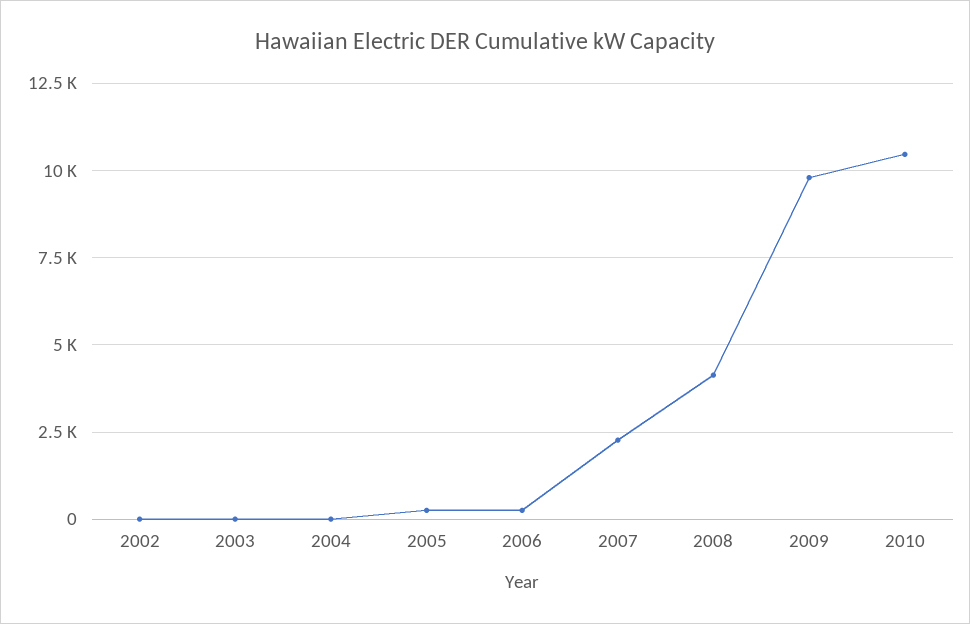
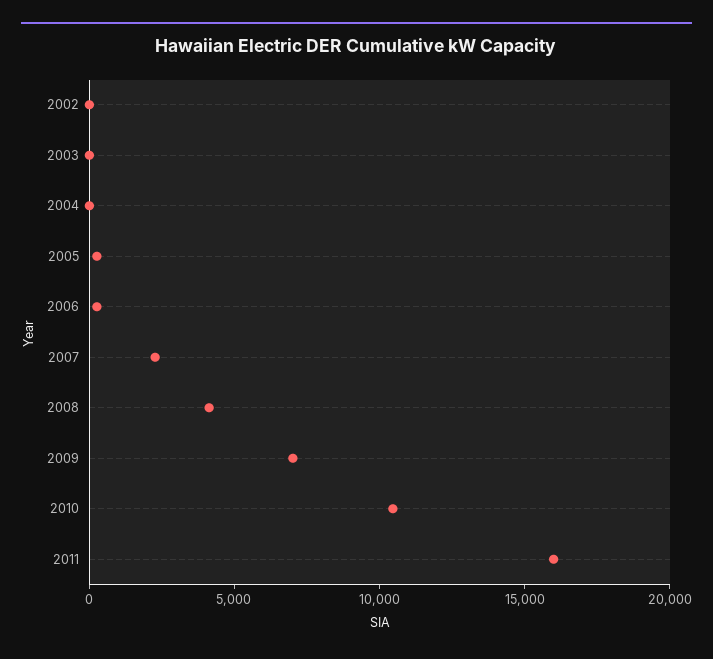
2009: 9750 -> 7000
2011: none -> 16000

